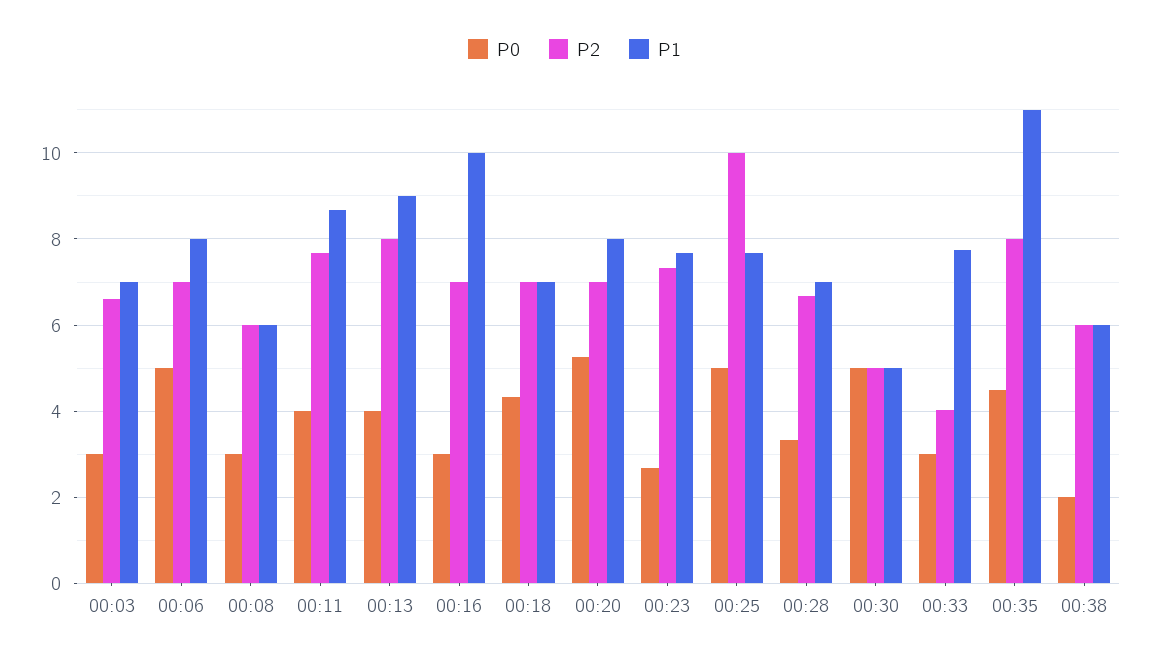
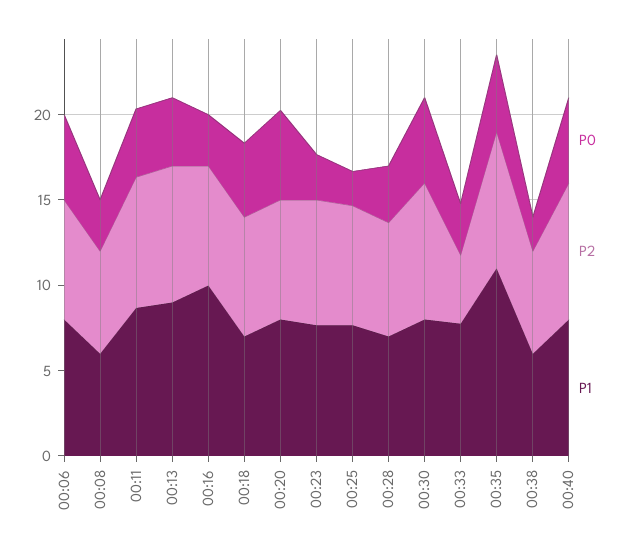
P0, 00:03: 3 -> none
P2, 00:03: 6.6 -> none
P1, 00:03: 7 -> none
P0, 00:25: 5 -> 2
P2, 00:25: 10 -> 7
P2, 00:30: 5 -> 8
P1, 00:30: 5 -> 8
P0, 00:40: none -> 5
P2, 00:40: none -> 8
P1, 00:40: none -> 8

